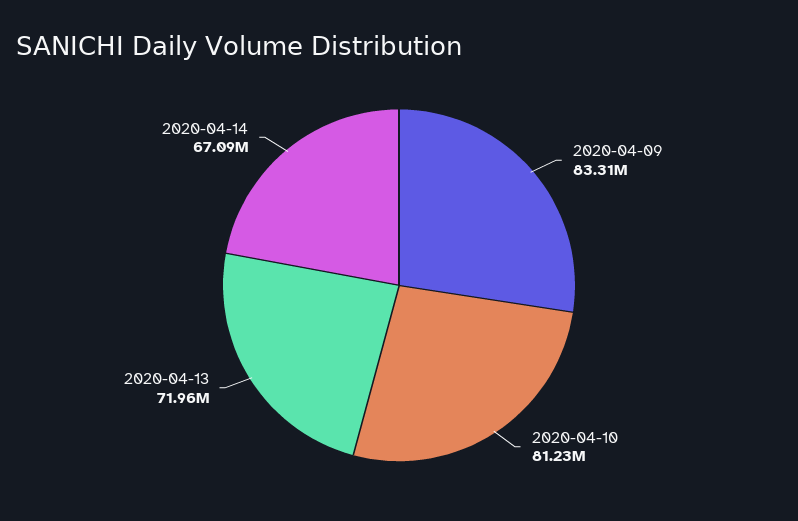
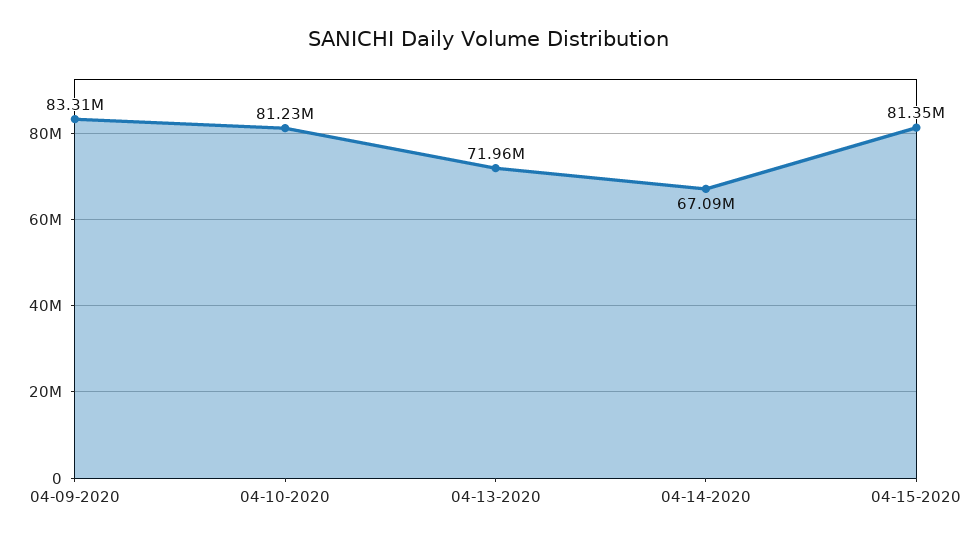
04-15-2020: none -> 81350000

